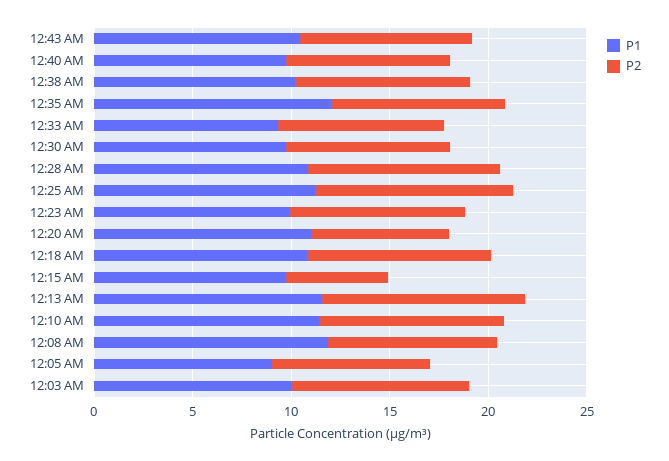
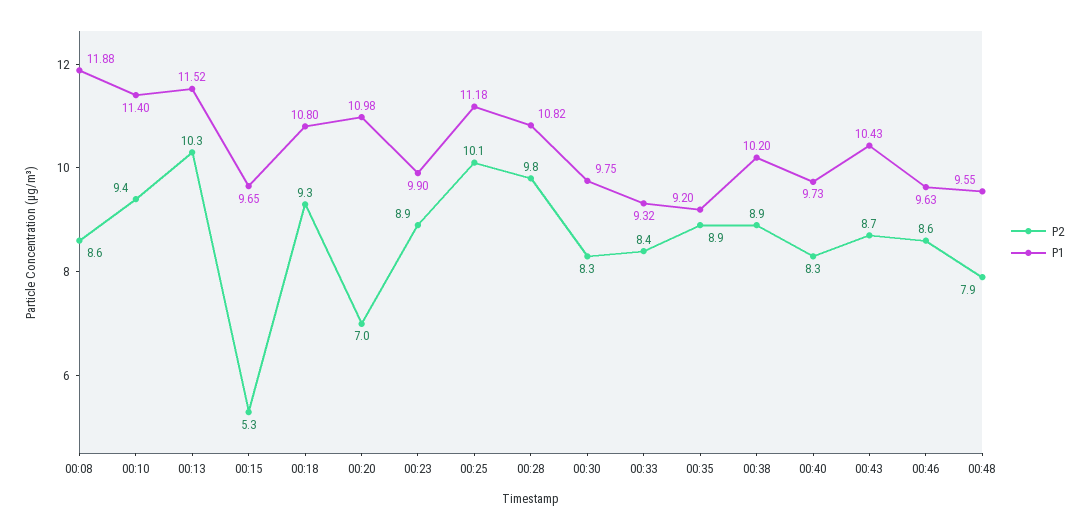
P1, 12:35 AM: 12 -> 9.2
P1, 12:05 AM: 9 -> none
P2, 12:05 AM: 8 -> none
P1, 12:03 AM: 10 -> none
P2, 12:03 AM: 9 -> none
P2, 00:46: none -> 8.6
P1, 00:46: none -> 9.63
P2, 00:48: none -> 7.9
P1, 00:48: none -> 9.55

